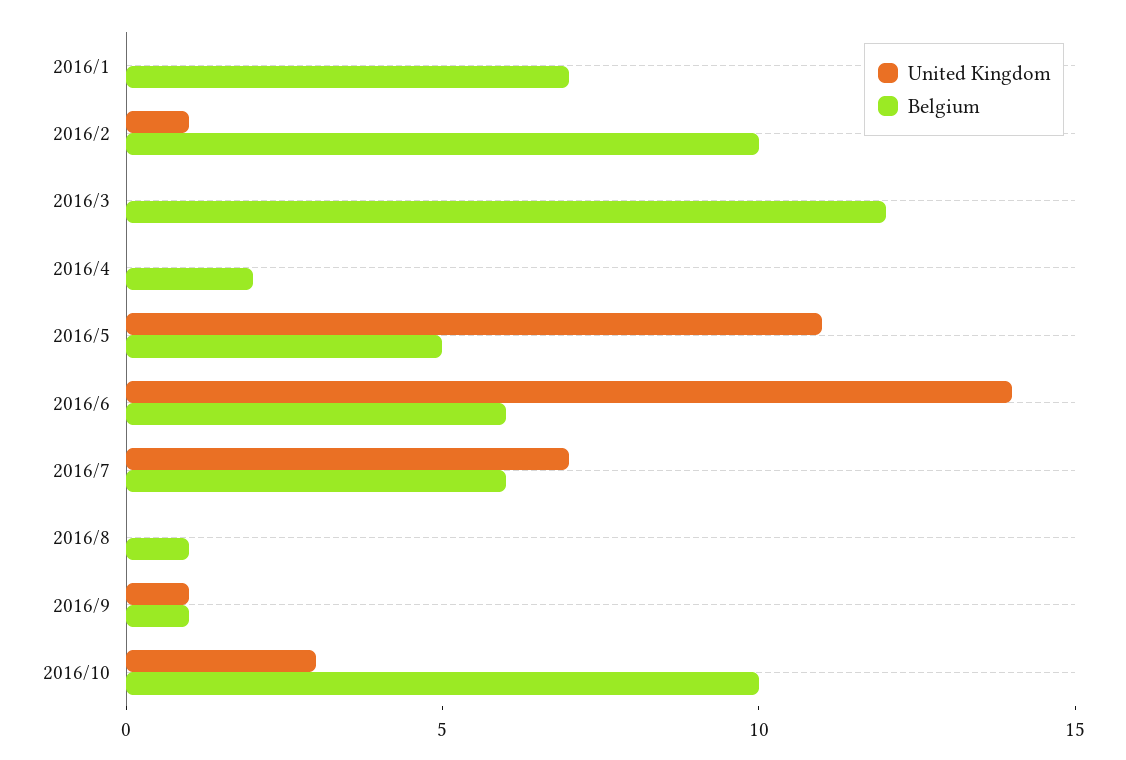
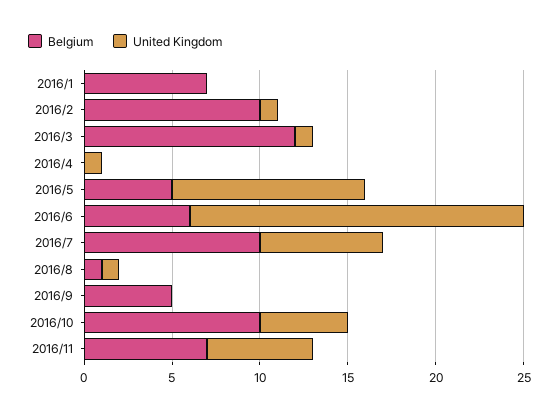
United Kingdom, 2016/3: 0 -> 1
United Kingdom, 2016/4: 0 -> 1
Belgium, 2016/4: 2 -> 0
United Kingdom, 2016/6: 14 -> 19
Belgium, 2016/7: 6 -> 10
United Kingdom, 2016/8: 0 -> 1
United Kingdom, 2016/9: 1 -> 0
Belgium, 2016/9: 1 -> 5
United Kingdom, 2016/10: 3 -> 5
Belgium, 2016/11: none -> 7
United Kingdom, 2016/11: none -> 6

